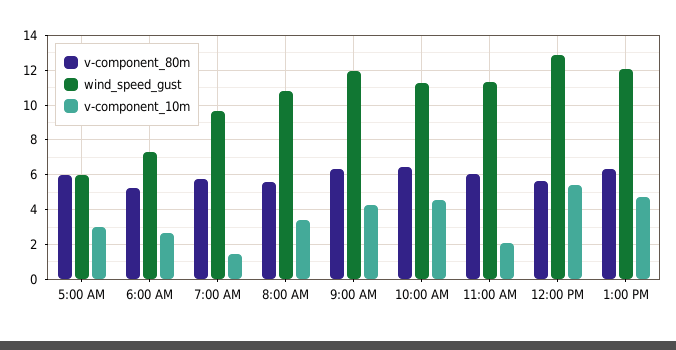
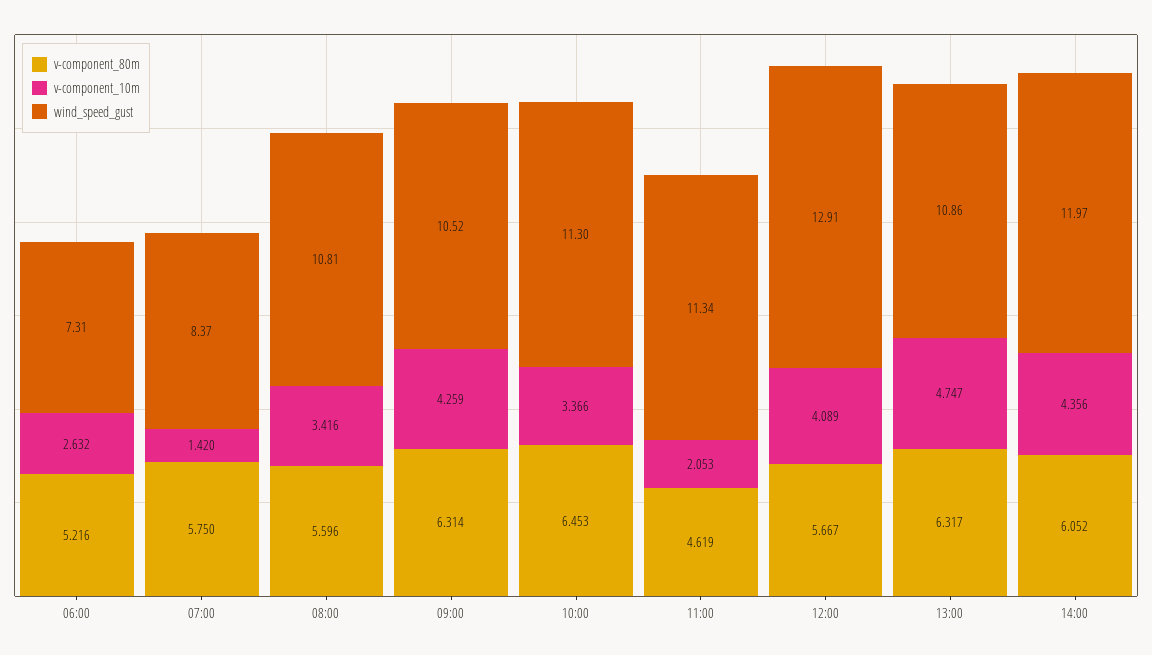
v-component_80m, 5:00 AM: 6 -> none
wind_speed_gust, 5:00 AM: 6 -> none
v-component_10m, 5:00 AM: 3 -> none
wind_speed_gust, 7:00 AM: 9.5 -> 8.37
wind_speed_gust, 9:00 AM: 12 -> 10.52
v-component_10m, 10:00 AM: 4.5 -> 3.366
v-component_80m, 11:00 AM: 6 -> 4.619
v-component_10m, 12:00 PM: 5.5 -> 4.089
wind_speed_gust, 1:00 PM: 12 -> 10.86
v-component_80m, 14:00: none -> 6.052
v-component_10m, 14:00: none -> 4.356
wind_speed_gust, 14:00: none -> 11.97

